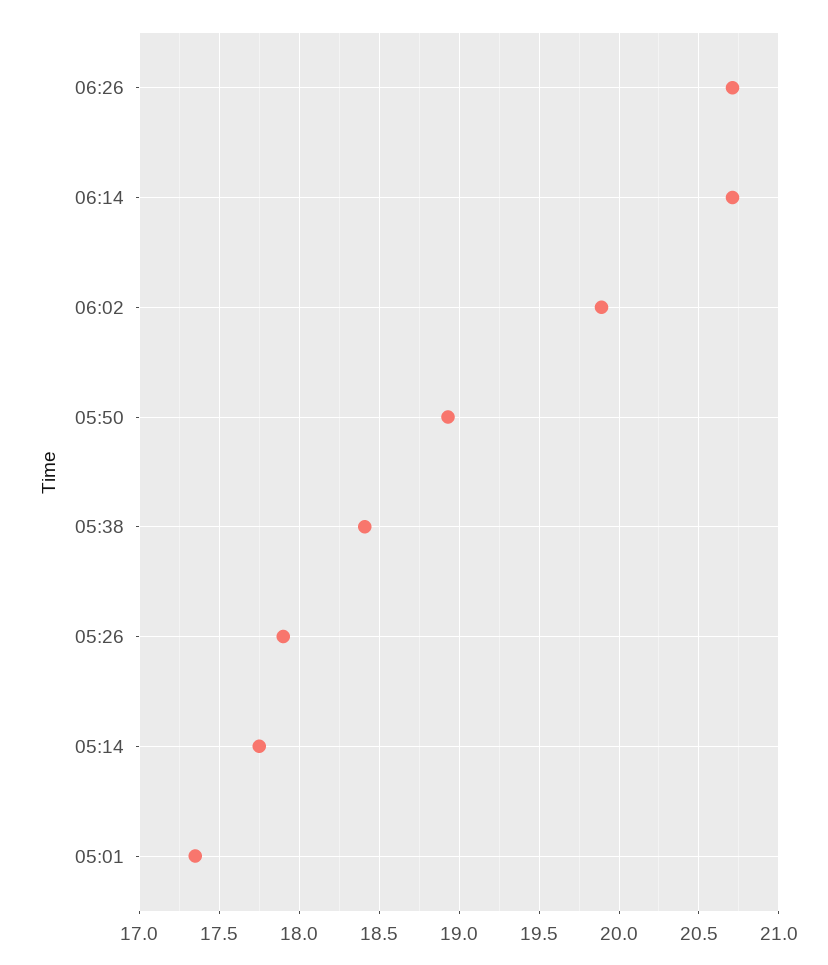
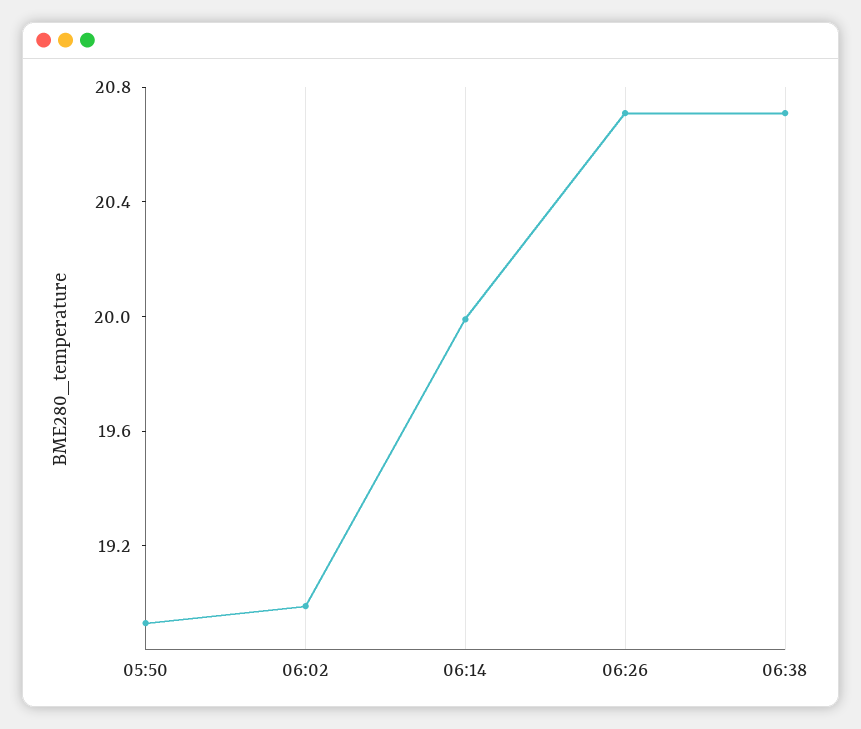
06:14: 20.7 -> 20
06:02: 19.9 -> 19
05:38: 18.4 -> none
05:26: 17.9 -> none
05:14: 17.75 -> none
05:01: 17.35 -> none
06:38: none -> 20.7

